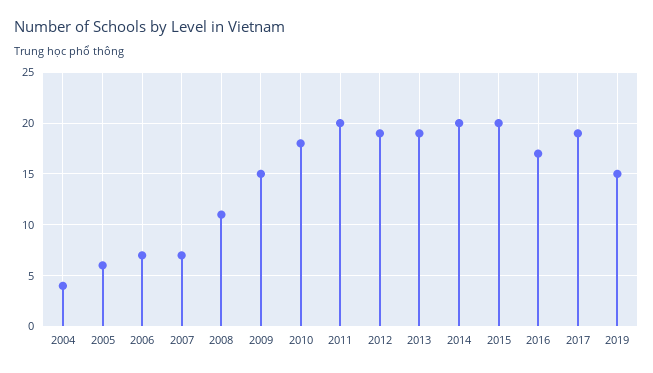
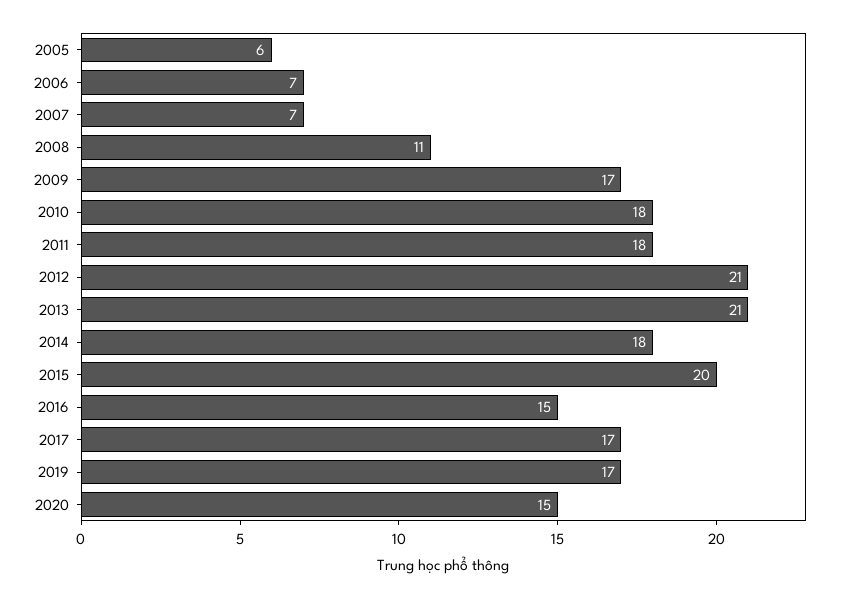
2004: 4 -> none
2009: 15 -> 17
2011: 20 -> 18
2012: 19 -> 21
2013: 19 -> 21
2014: 20 -> 18
2016: 17 -> 15
2017: 19 -> 17
2019: 15 -> 17
2020: none -> 15

